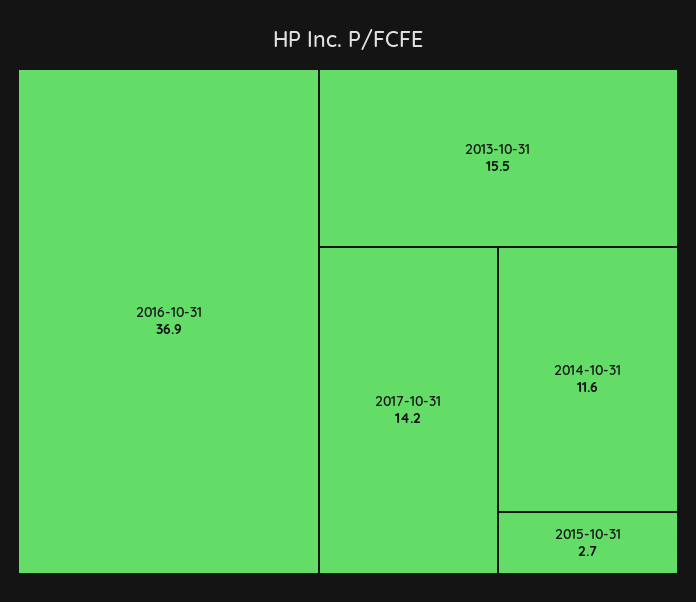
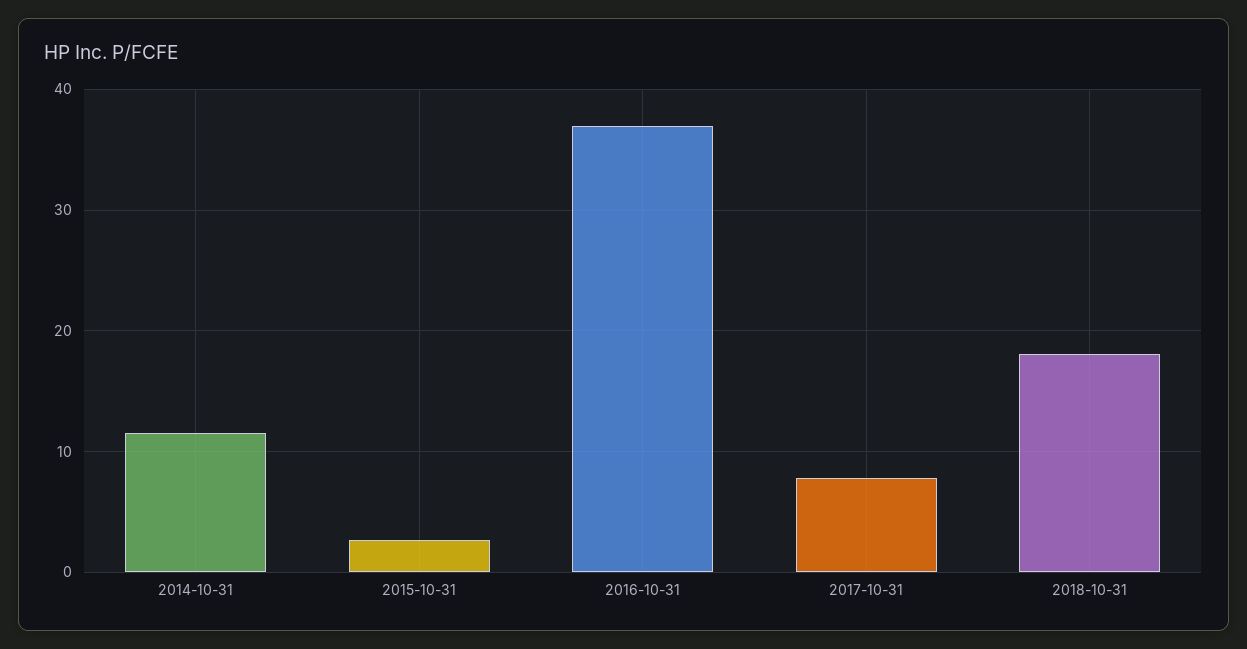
2013-10-31: 15.5 -> none
2017-10-31: 14.2 -> 8
2018-10-31: none -> 18

